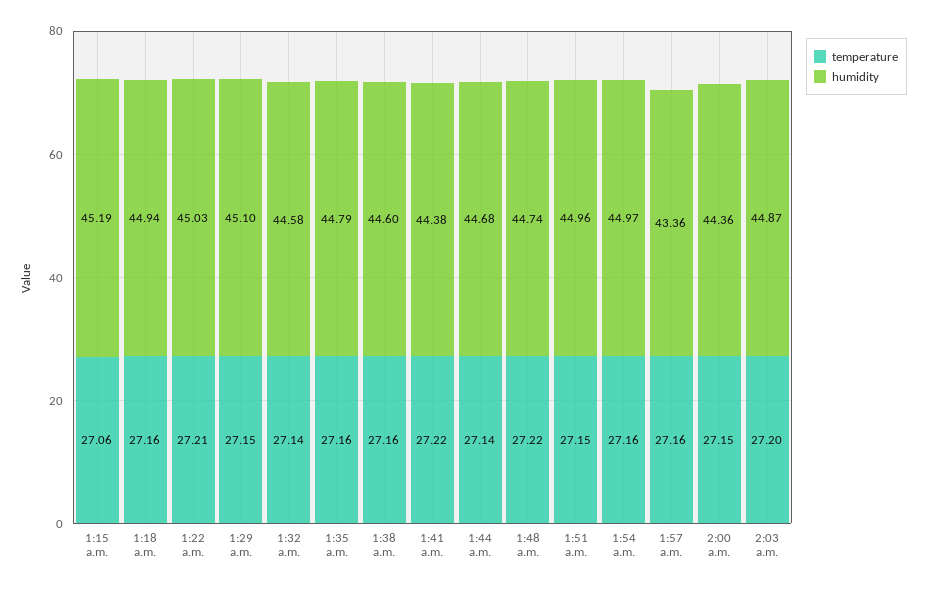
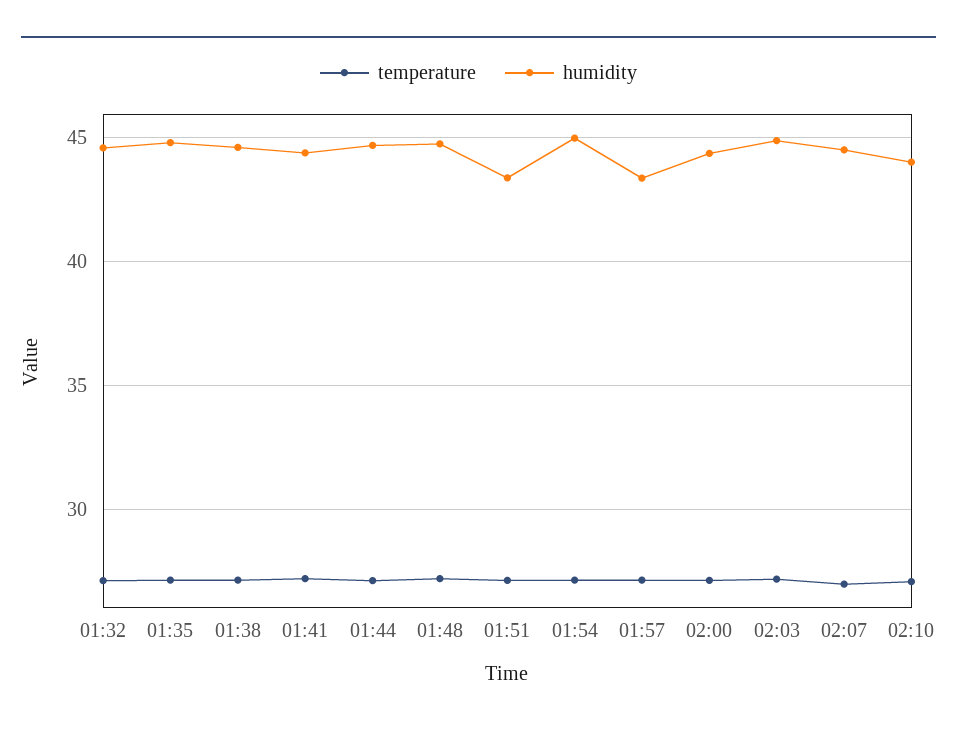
temperature, 1:15 a.m.: 27.06 -> none
humidity, 1:15 a.m.: 45.19 -> none
temperature, 1:18 a.m.: 27.16 -> none
humidity, 1:18 a.m.: 44.94 -> none
temperature, 1:22 a.m.: 27.21 -> none
humidity, 1:22 a.m.: 45.03 -> none
temperature, 1:29 a.m.: 27.15 -> none
humidity, 1:29 a.m.: 45.1 -> none
humidity, 1:51 a.m.: 44.96 -> 43.5
temperature, 02:07: none -> 27
humidity, 02:07: none -> 44.5
temperature, 02:10: none -> 27
humidity, 02:10: none -> 44

